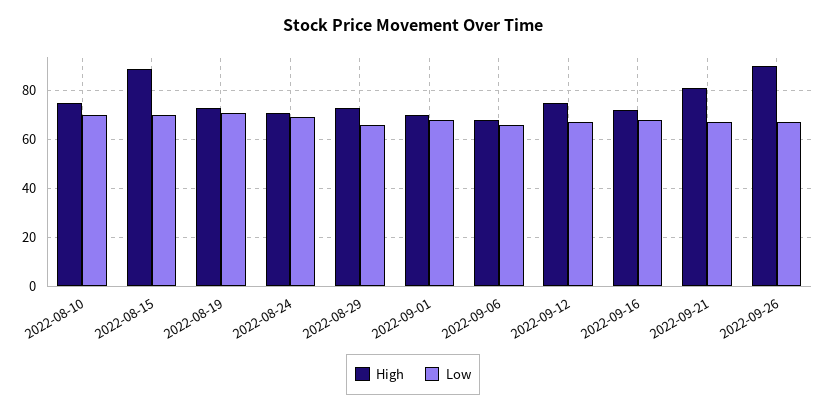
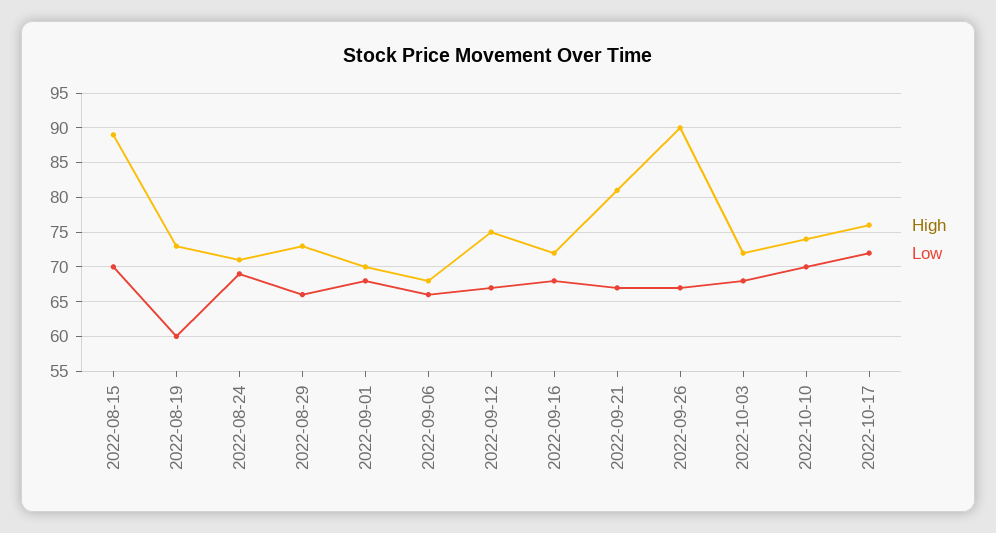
High, 2022-08-10: 75 -> none
Low, 2022-08-10: 70 -> none
Low, 2022-08-19: 70 -> 60
High, 2022-10-03: none -> 72
Low, 2022-10-03: none -> 68
High, 2022-10-10: none -> 74
Low, 2022-10-10: none -> 70
High, 2022-10-17: none -> 76
Low, 2022-10-17: none -> 72

